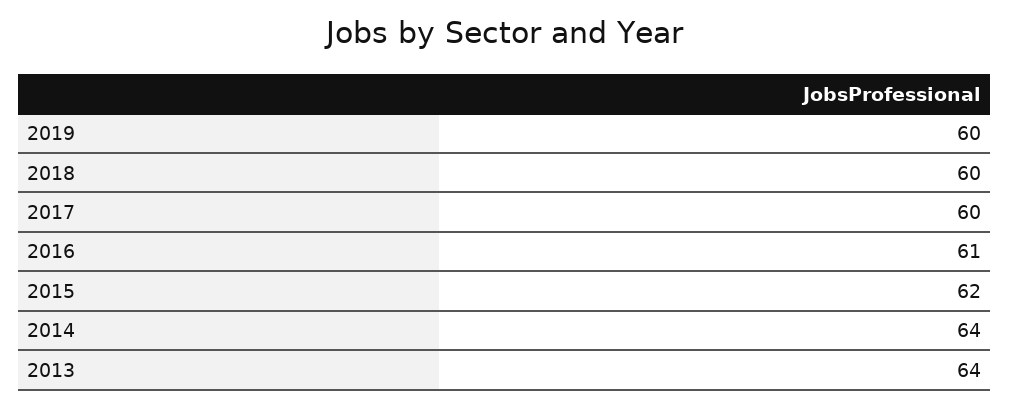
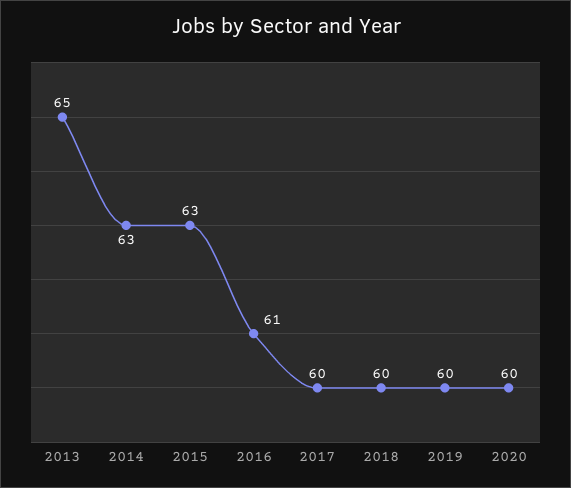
2015: 62 -> 63
2014: 64 -> 63
2013: 64 -> 65
2020: none -> 60

